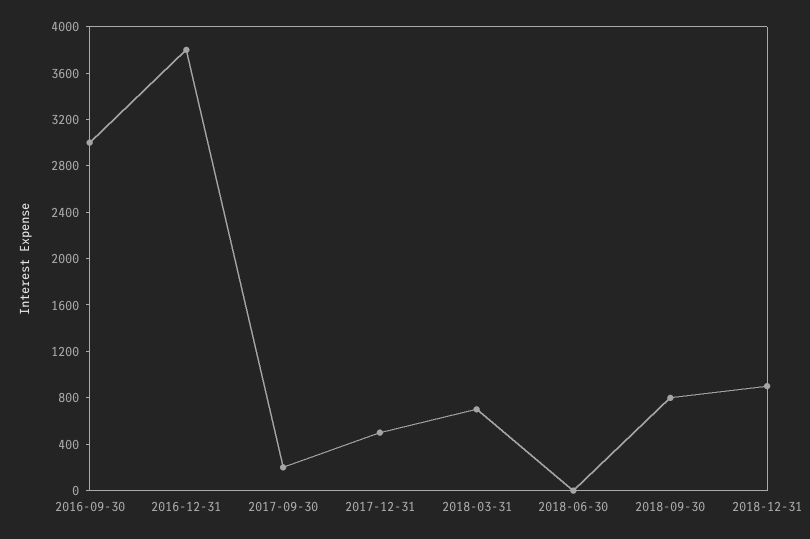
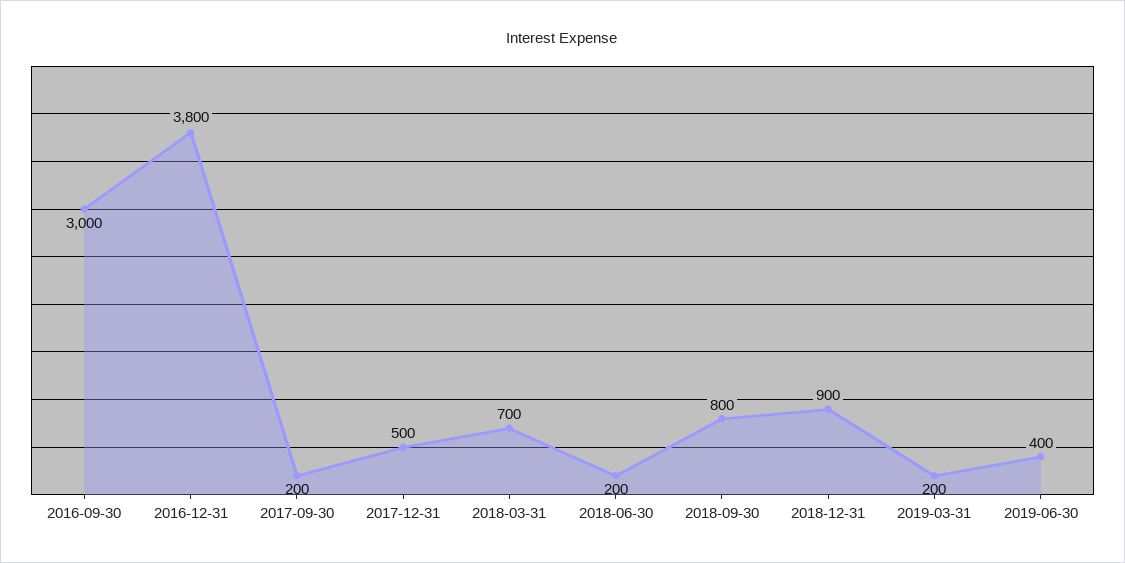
2018-06-30: 0 -> 200
2019-03-31: none -> 200
2019-06-30: none -> 400

